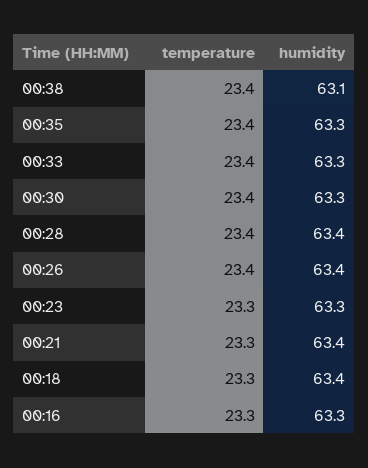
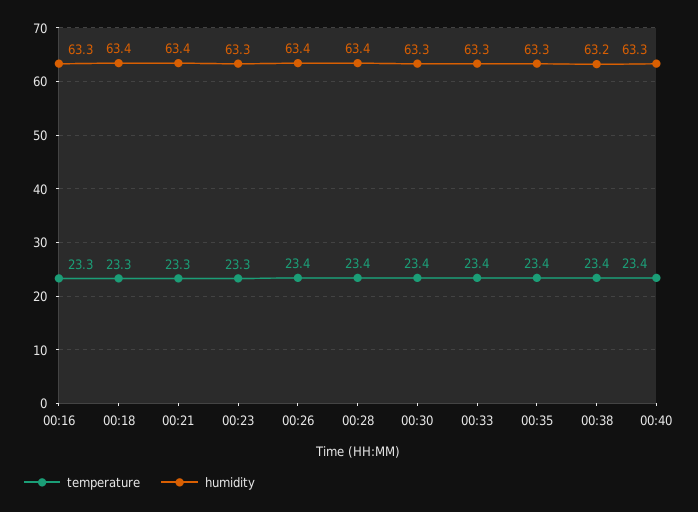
humidity, 00:38: 63.1 -> 63.2
temperature, 00:40: none -> 23.4
humidity, 00:40: none -> 63.3

